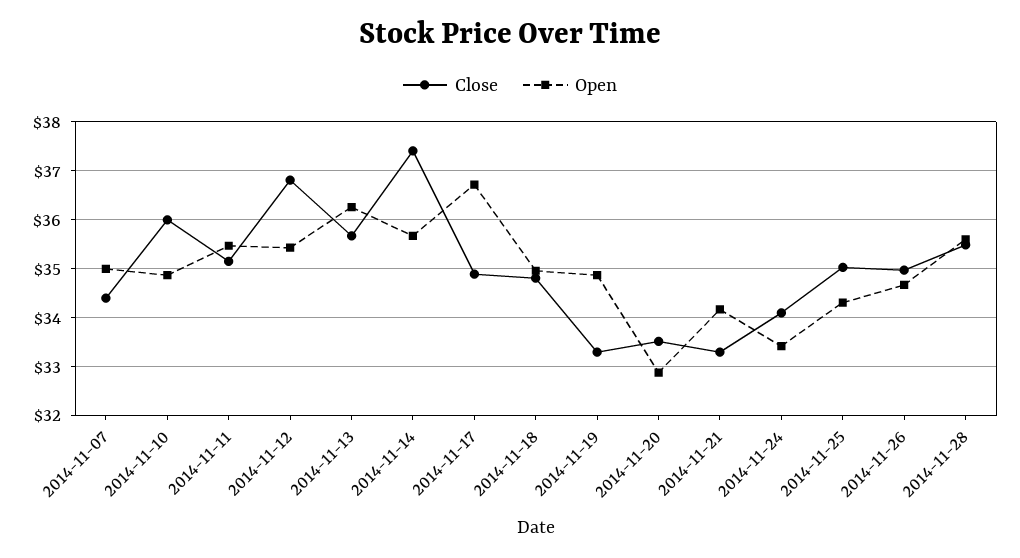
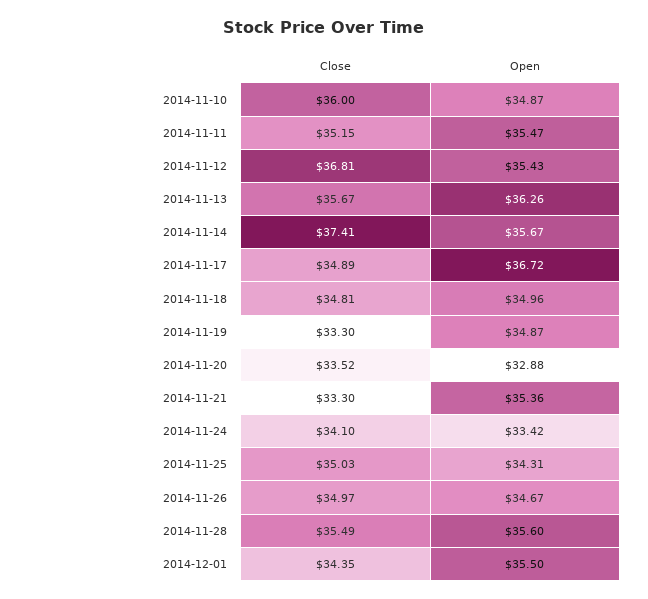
Close, 2014-11-07: 34.4 -> none
Open, 2014-11-07: 35 -> none
Open, 2014-11-21: 34.2 -> 35.36
Close, 2014-12-01: none -> 34.35
Open, 2014-12-01: none -> 35.5

